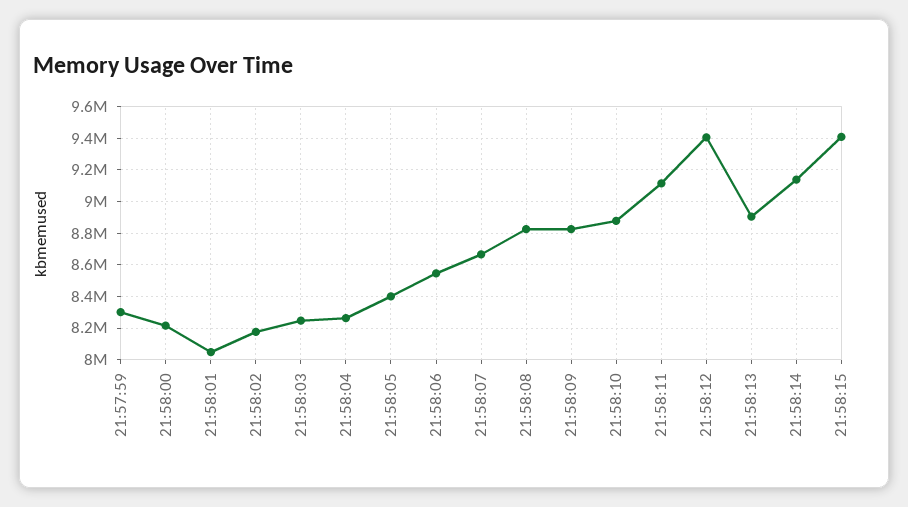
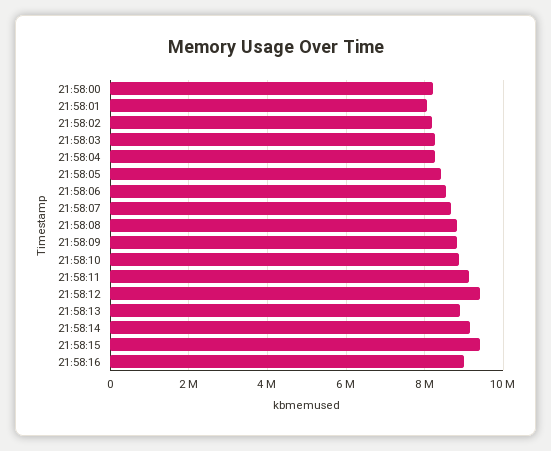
21:57:59: 8300000 -> none
21:58:16: none -> 9000000

